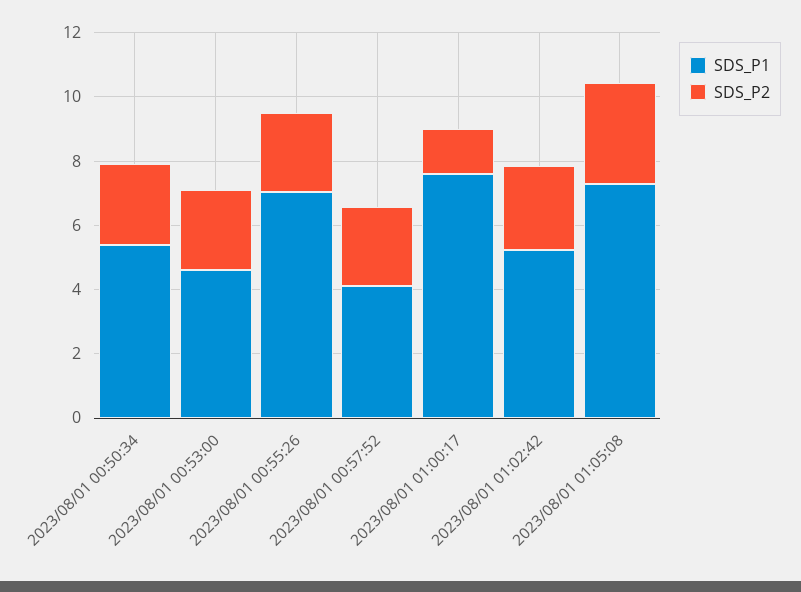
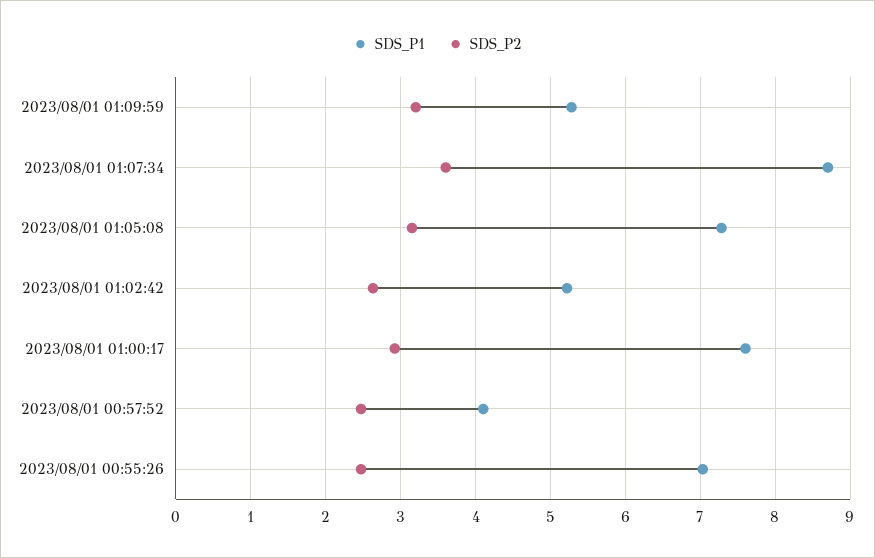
SDS_P1, 2023/08/01 00:50:34: 5.5 -> none
SDS_P2, 2023/08/01 00:50:34: 2.5 -> none
SDS_P1, 2023/08/01 00:53:00: 4.5 -> none
SDS_P2, 2023/08/01 00:53:00: 2.5 -> none
SDS_P2, 2023/08/01 01:00:17: 1.5 -> 2.9
SDS_P1, 2023/08/01 01:09:59: none -> 5.3
SDS_P2, 2023/08/01 01:09:59: none -> 3.2
SDS_P1, 2023/08/01 01:07:34: none -> 8.7
SDS_P2, 2023/08/01 01:07:34: none -> 3.6

